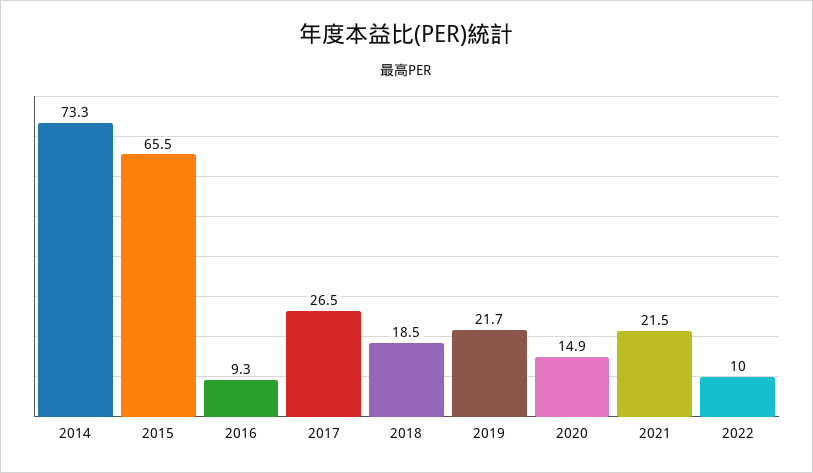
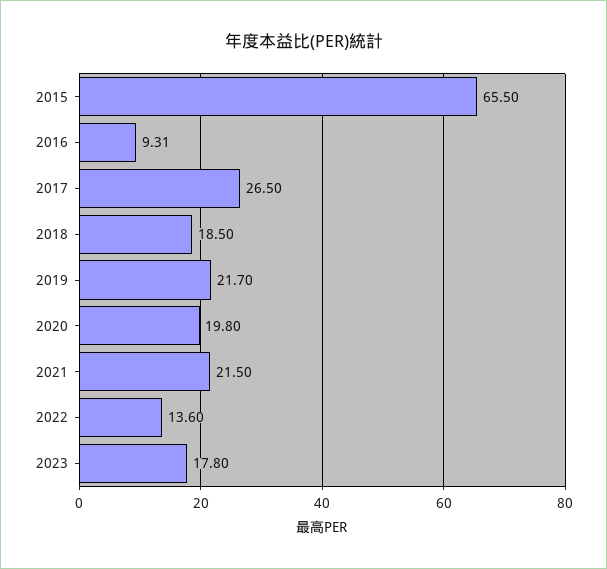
2014: 73.3 -> none
2020: 14.9 -> 19.8
2022: 10 -> 13.6
2023: none -> 17.8

